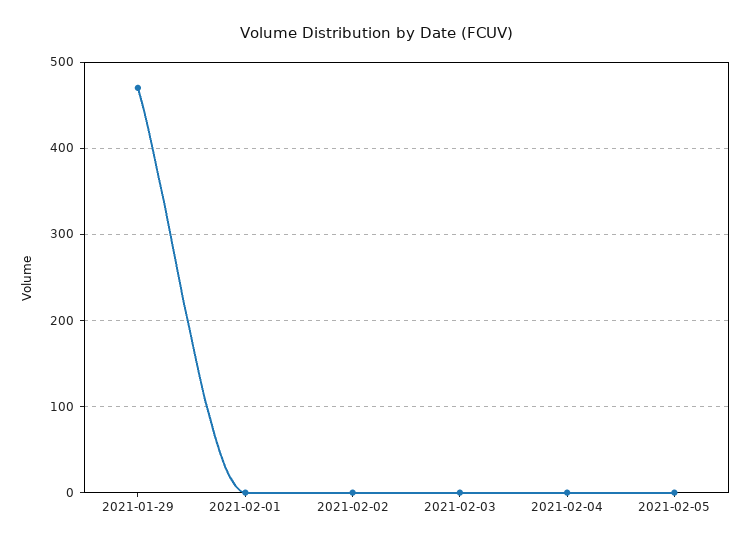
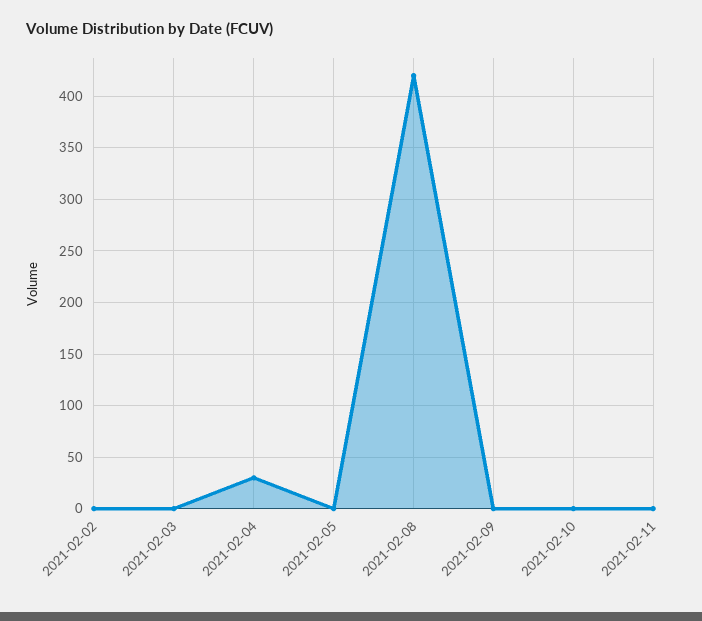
2021-01-29: 470 -> none
2021-02-01: 0 -> none
2021-02-04: 0 -> 30
2021-02-08: none -> 420
2021-02-09: none -> 0
2021-02-10: none -> 0
2021-02-11: none -> 0

